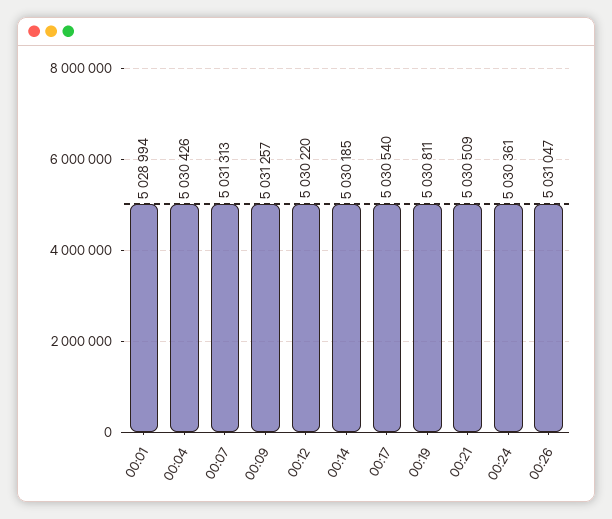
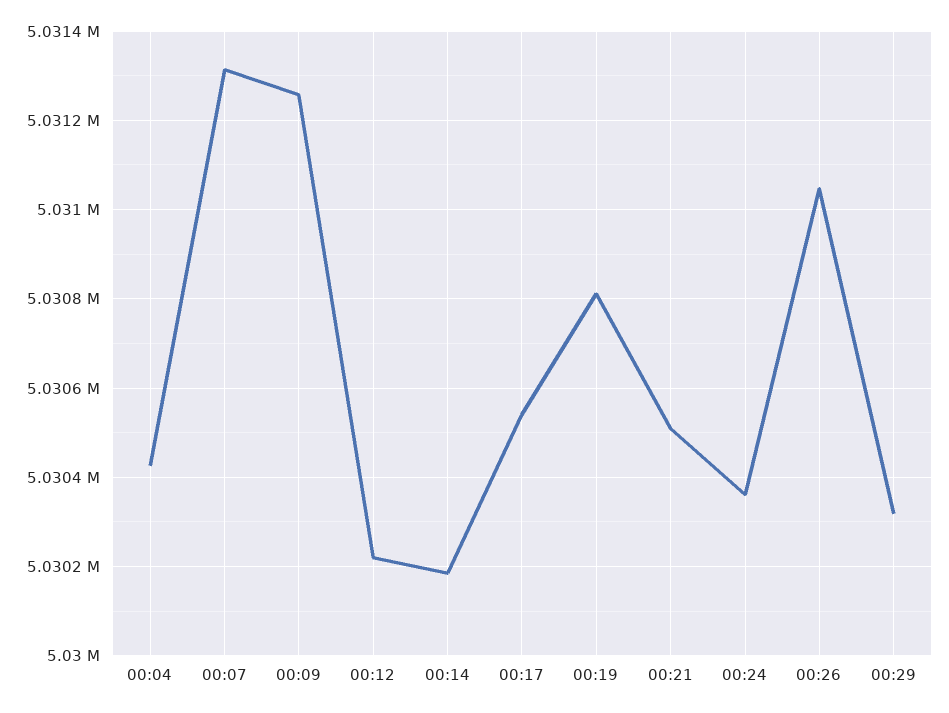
00:01: 5028994 -> none
00:29: none -> 5030320

